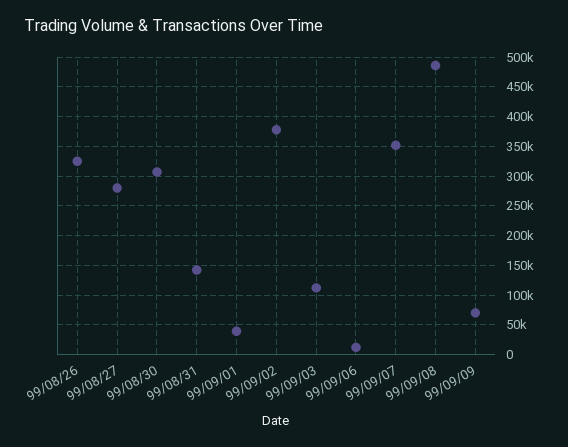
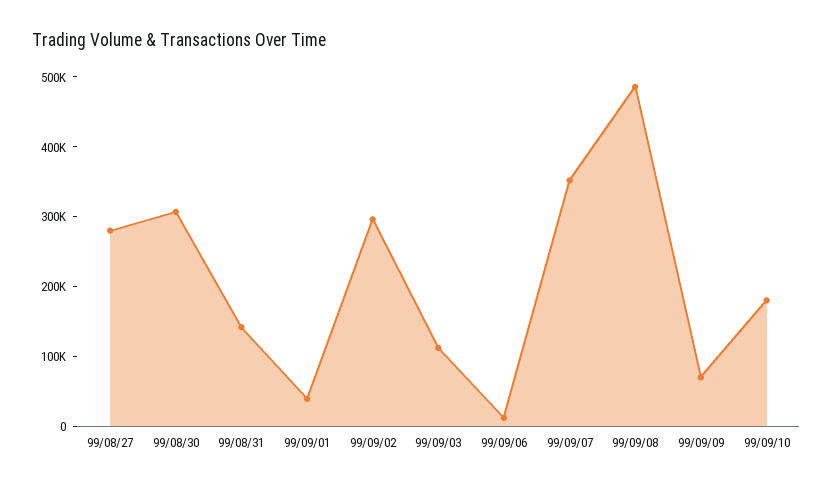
99/08/26: 325000 -> none
99/09/02: 375000 -> 300000
99/09/10: none -> 180000

